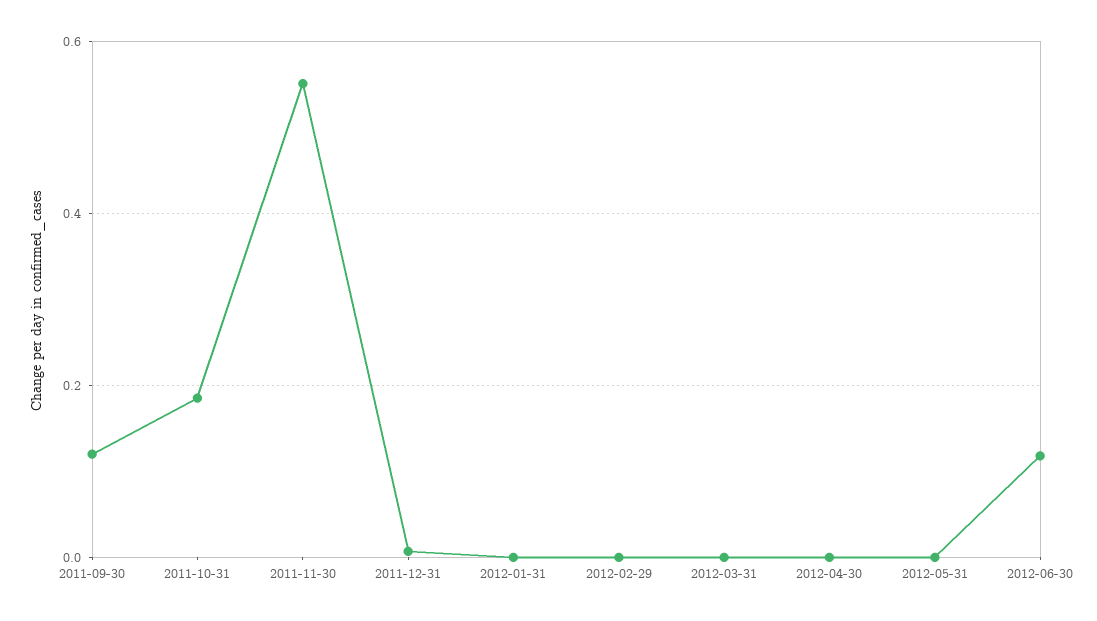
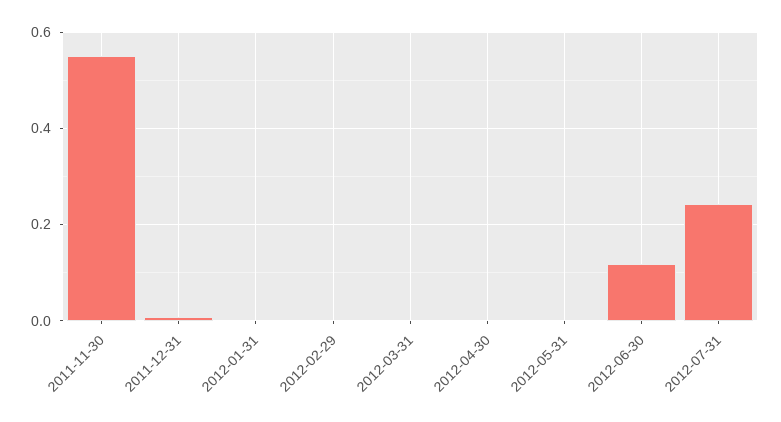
2011-09-30: 0.12 -> none
2011-10-31: 0.18 -> none
2012-07-31: none -> 0.24

